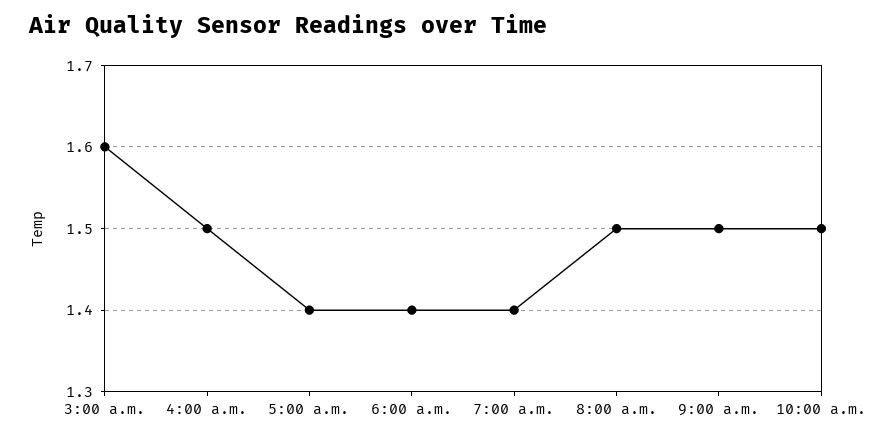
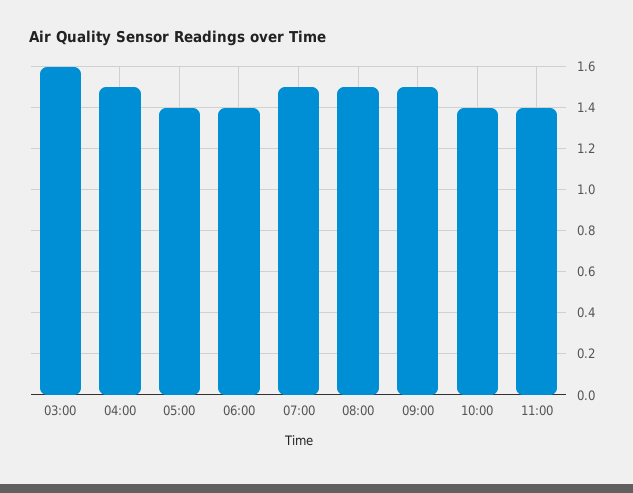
7:00 a.m.: 1.4 -> 1.5
10:00 a.m.: 1.5 -> 1.4
11:00: none -> 1.4

